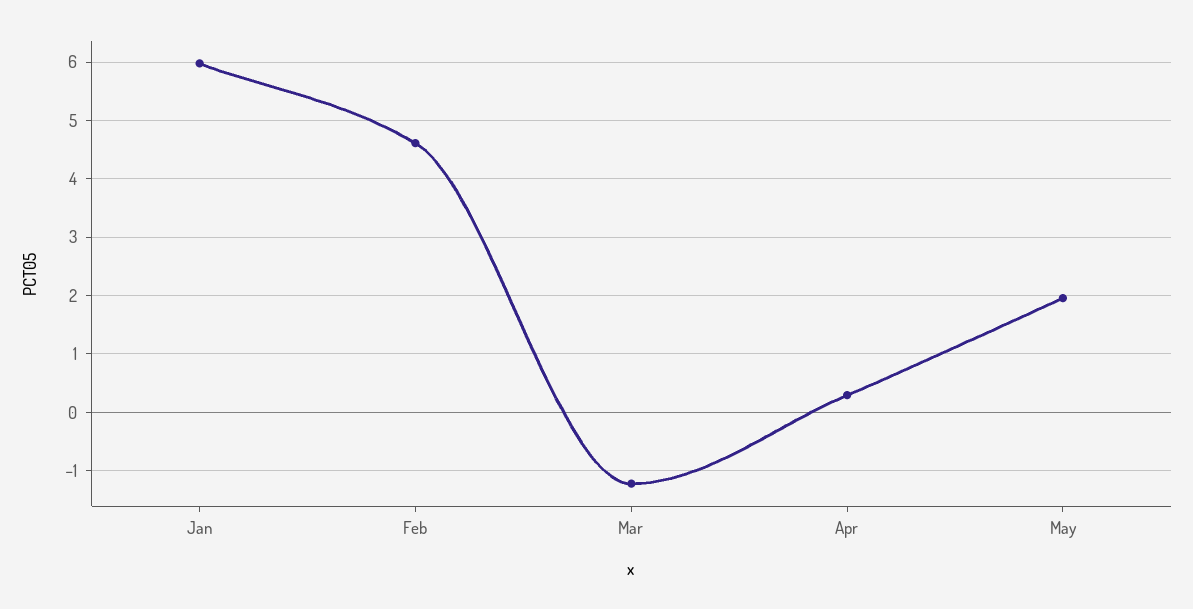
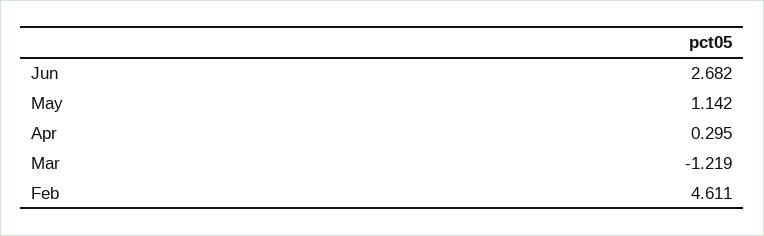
Jan: 6 -> none
May: 2 -> 1.142
Jun: none -> 2.682

